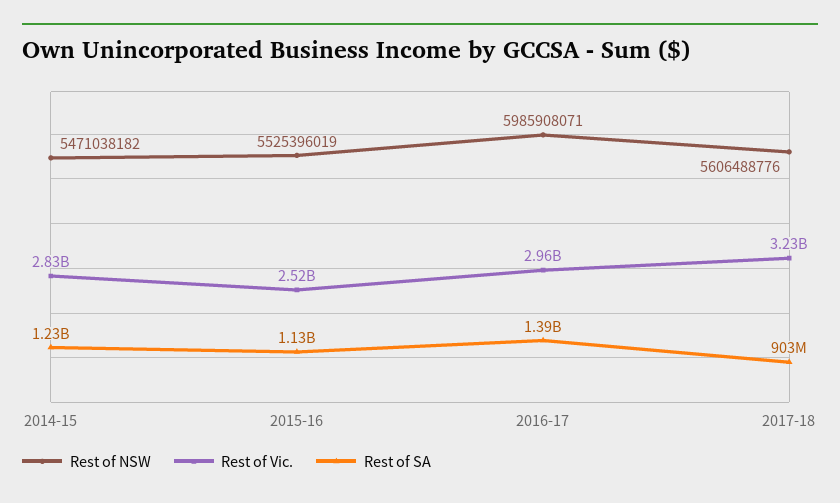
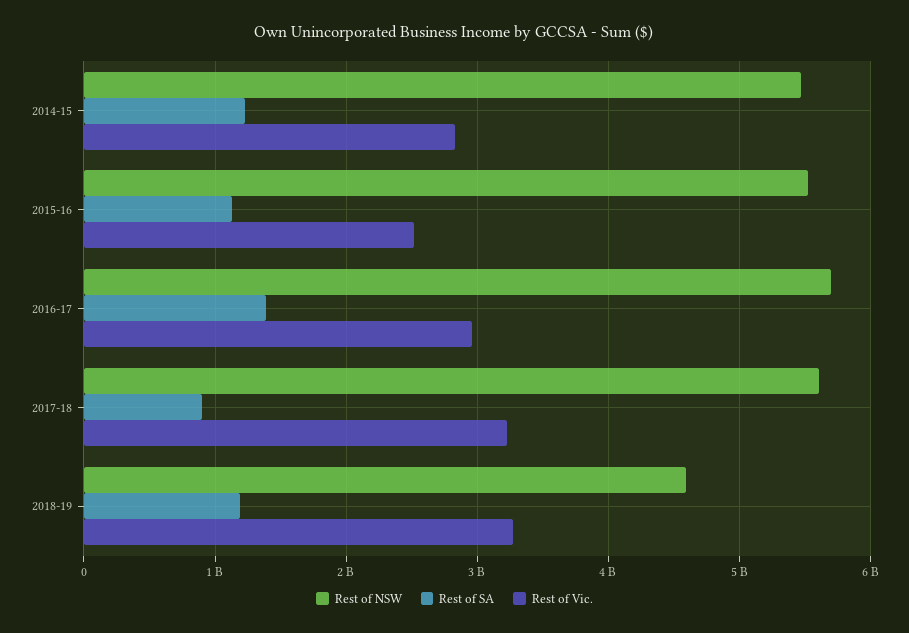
Rest of NSW, 2016-17: 5985908071 -> 5700000000
Rest of NSW, 2018-19: none -> 4600000000
Rest of SA, 2018-19: none -> 1200000000
Rest of Vic., 2018-19: none -> 3300000000

